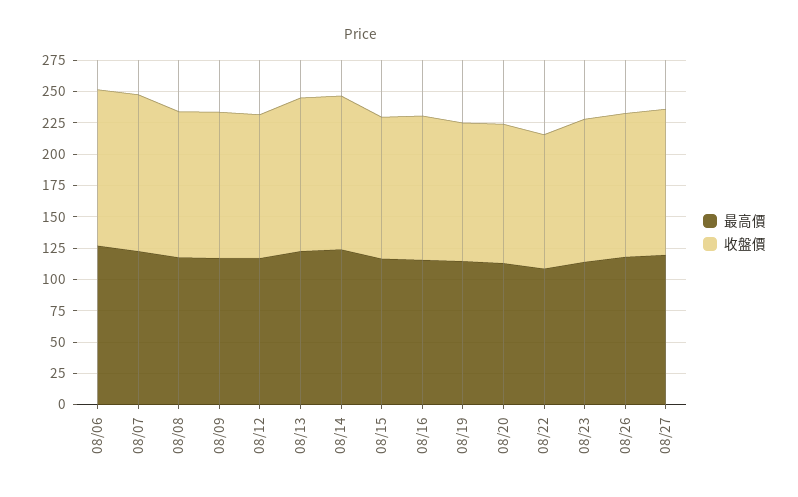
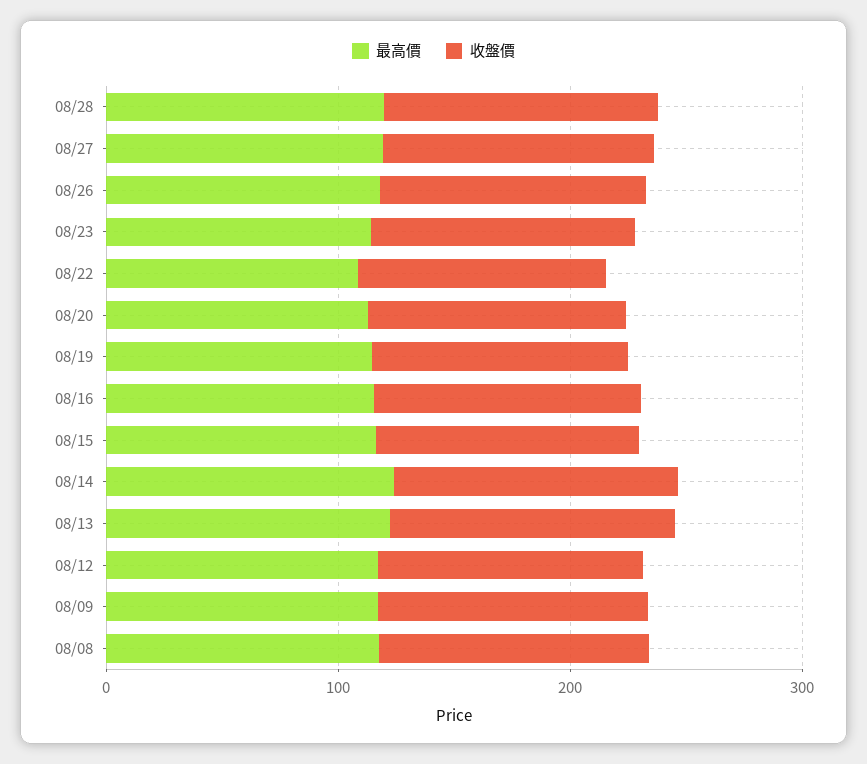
最高價, 08/06: 125 -> none
收盤價, 08/06: 125 -> none
最高價, 08/07: 125 -> none
收盤價, 08/07: 125 -> none
最高價, 08/28: none -> 120
收盤價, 08/28: none -> 120

